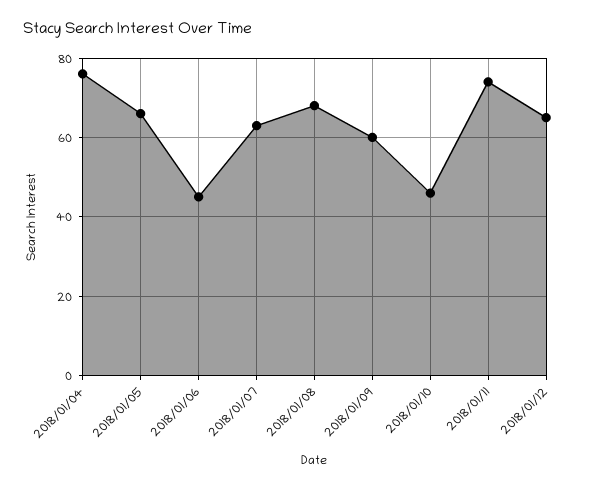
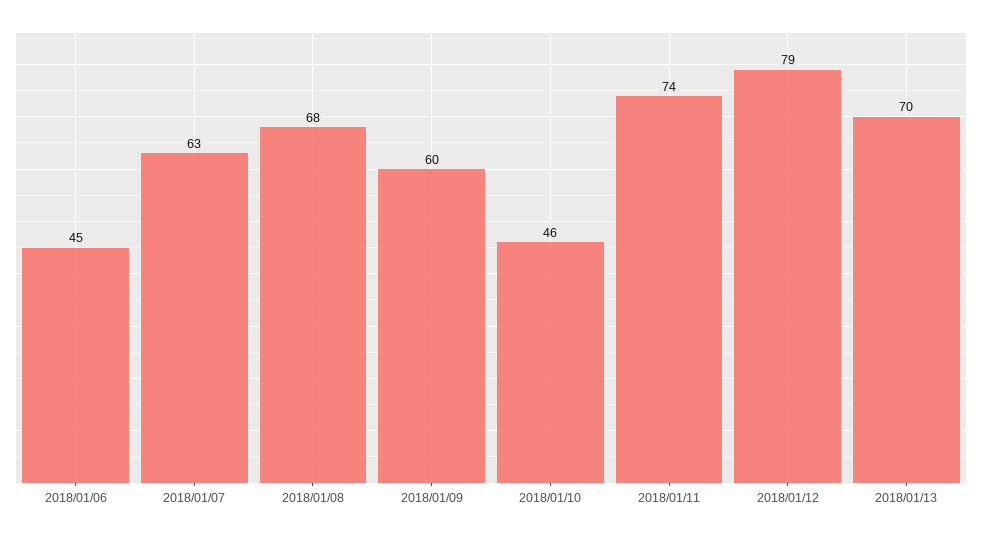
2018/01/04: 75 -> none
2018/01/05: 65 -> none
2018/01/12: 65 -> 79
2018/01/13: none -> 70

